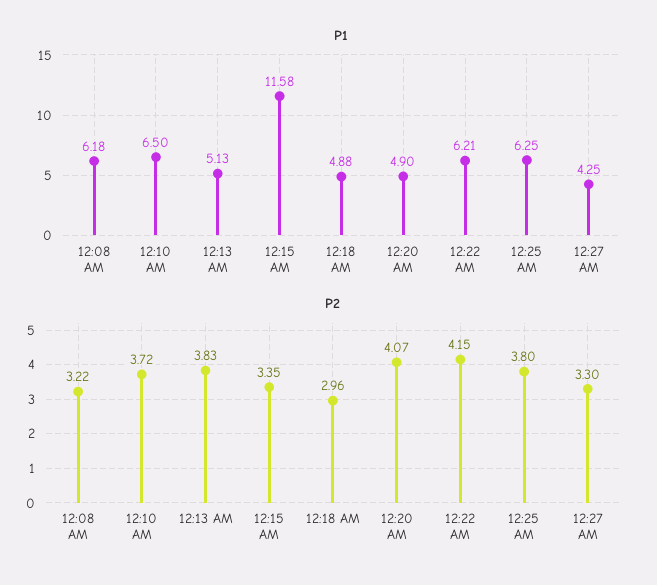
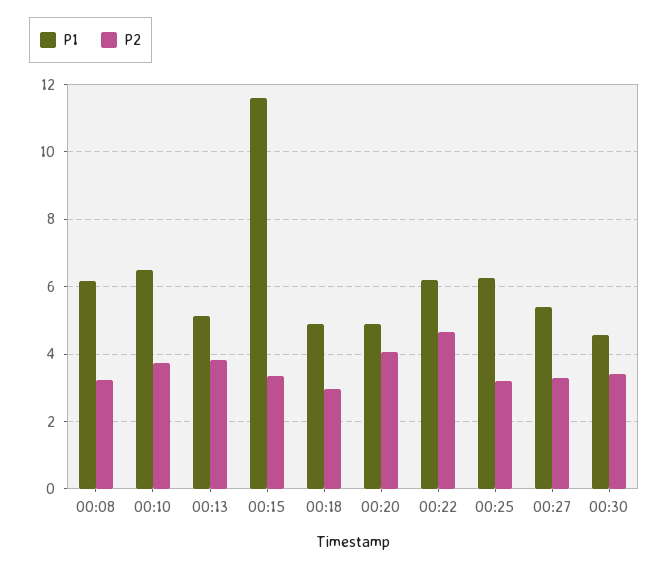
P1, 12:27 AM: 4.25 -> 5.4
P2, 12:22 AM: 4.15 -> 4.6
P2, 12:25 AM: 3.8 -> 3.2
P1, 00:30: none -> 4.6
P2, 00:30: none -> 3.4

